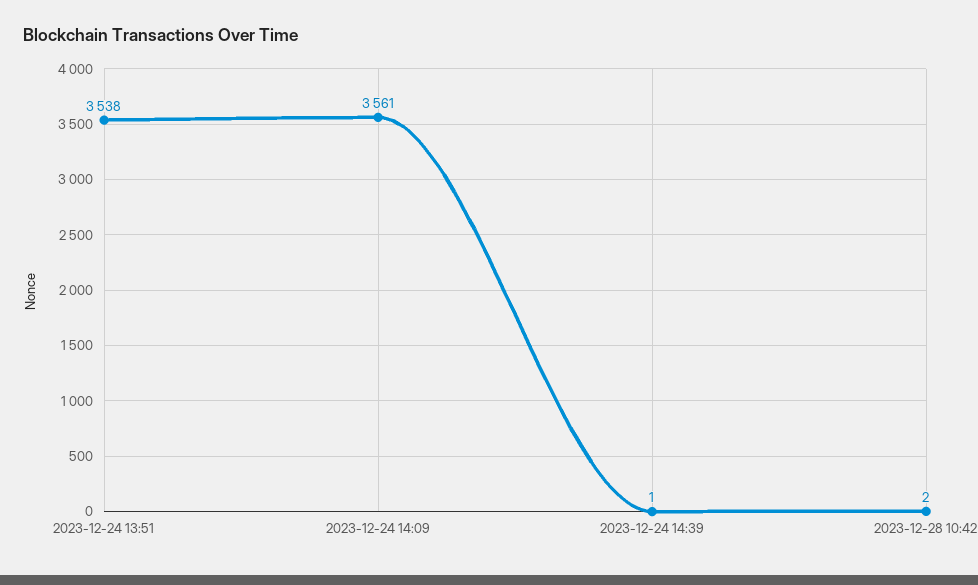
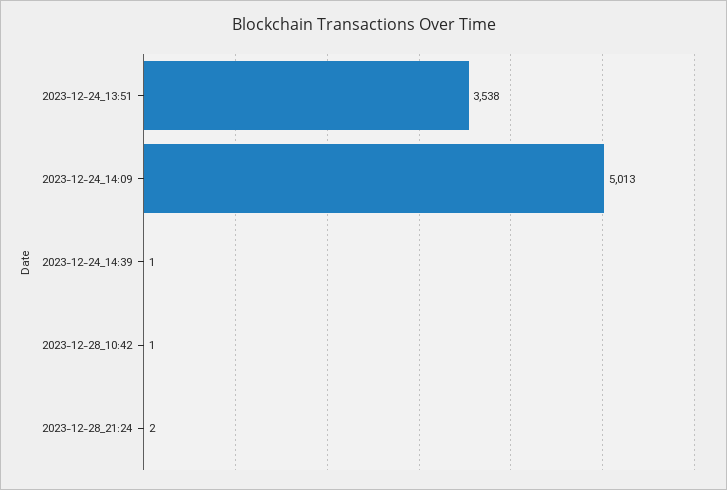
2023-12-24 14:09: 3561 -> 5013
2023-12-28 10:42: 2 -> 1
2023-12-28_21:24: none -> 2

